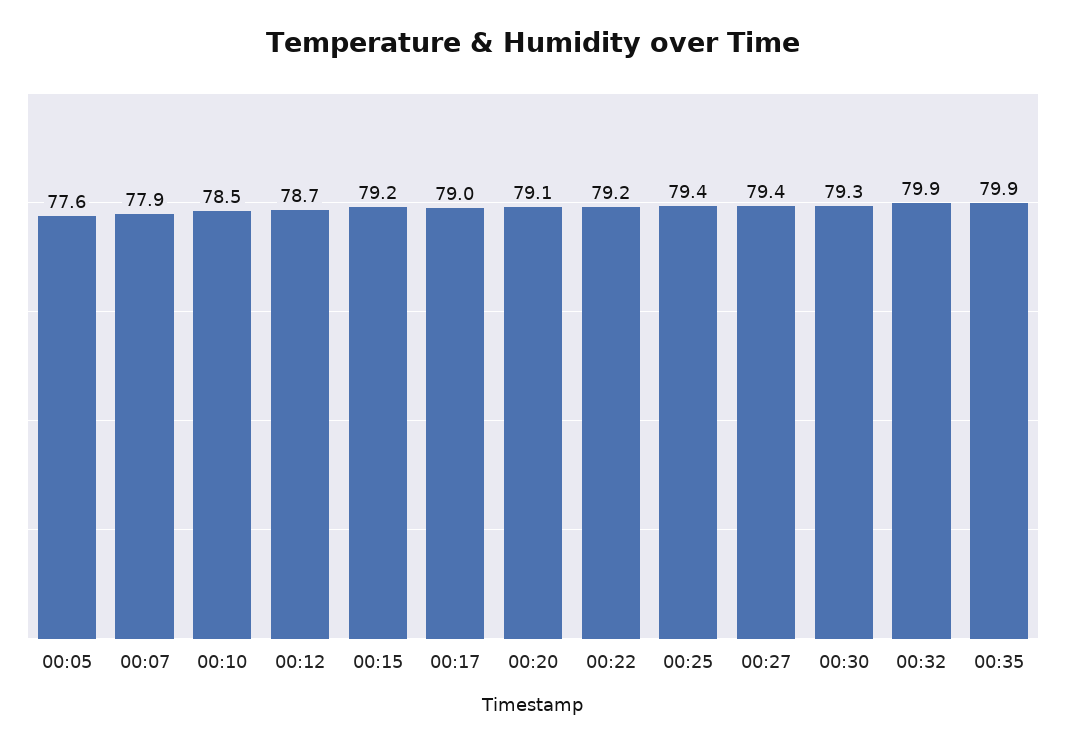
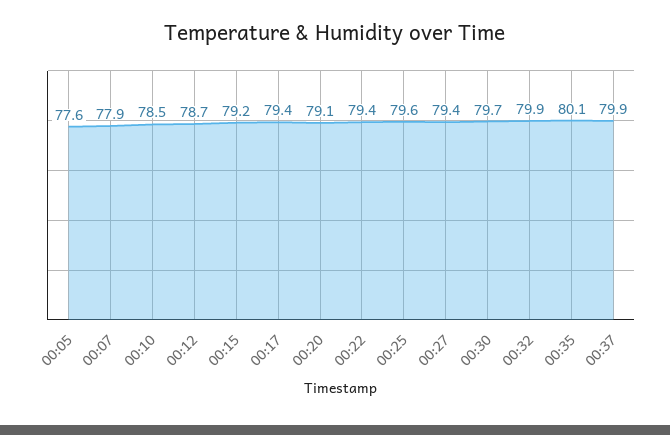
00:17: 79 -> 79.4
00:22: 79.2 -> 79.4
00:25: 79.4 -> 79.6
00:30: 79.3 -> 79.7
00:35: 79.9 -> 80.1
00:37: none -> 79.9

